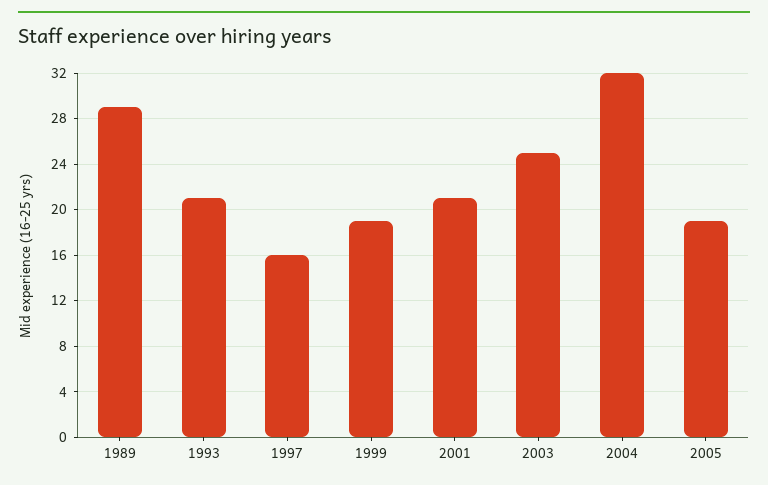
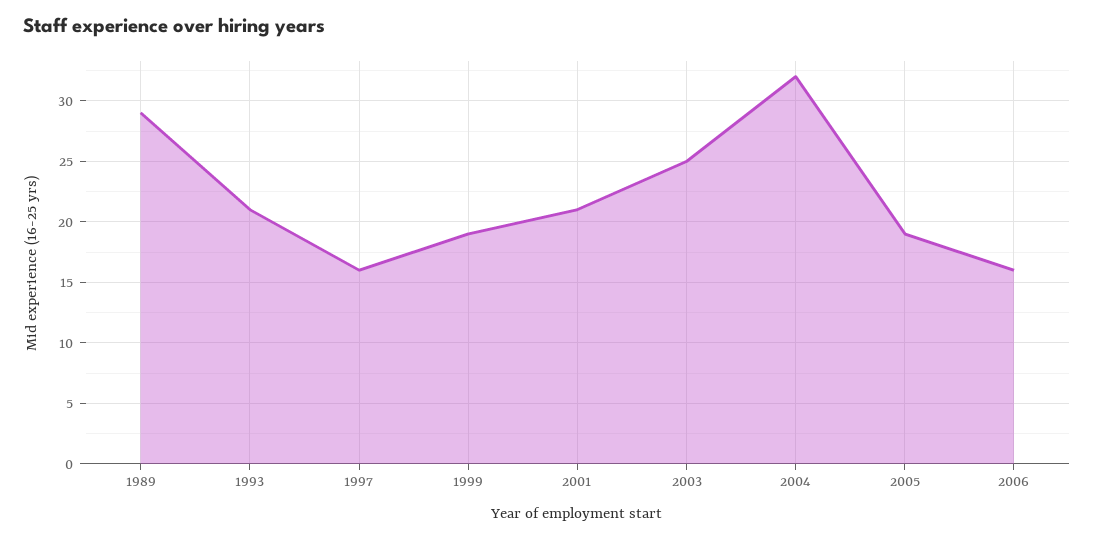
2006: none -> 16

